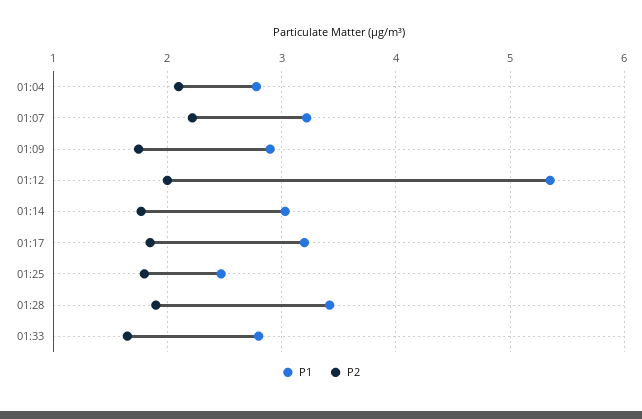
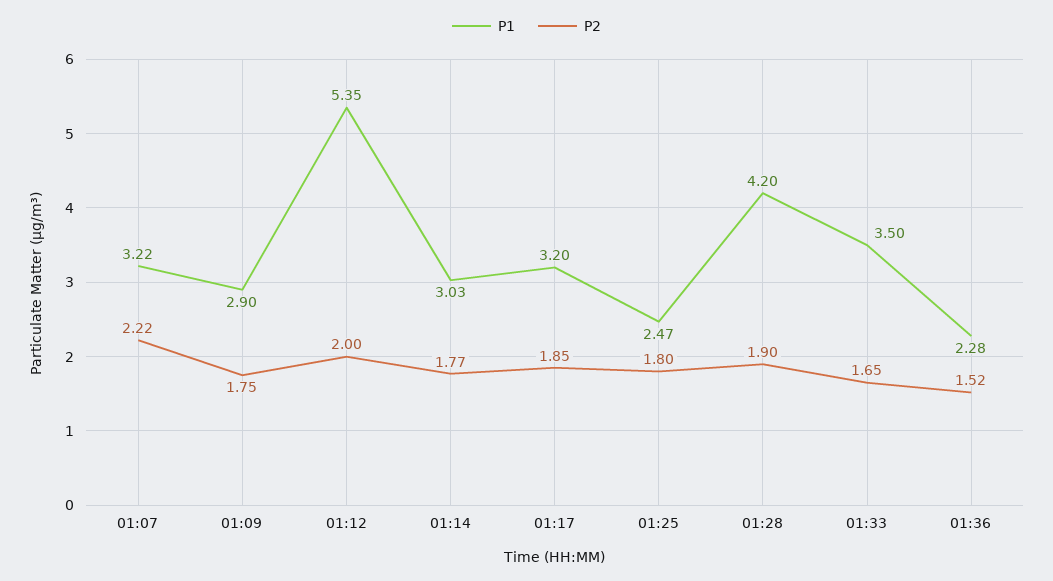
P1, 01:04: 2.8 -> none
P2, 01:04: 2.1 -> none
P1, 01:28: 3.4 -> 4.2
P1, 01:33: 2.8 -> 3.5
P1, 01:36: none -> 2.28
P2, 01:36: none -> 1.52

